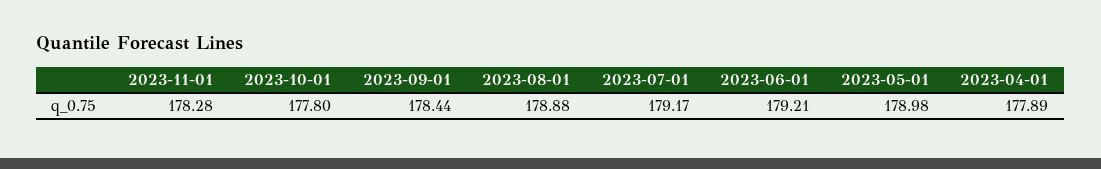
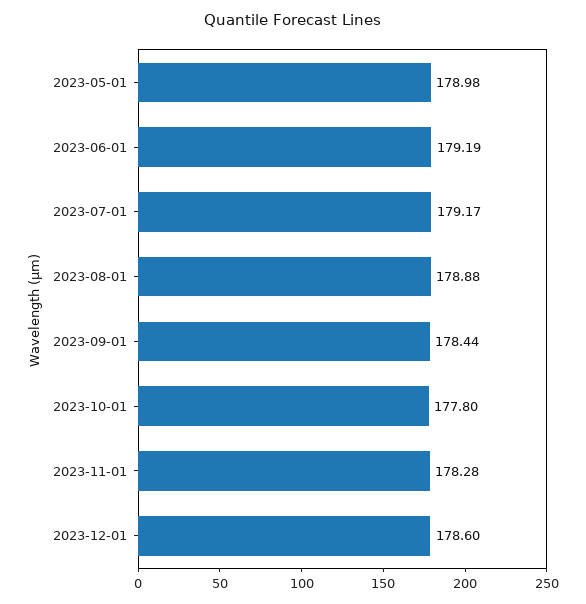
2023-06-01: 179.21 -> 179.19
2023-04-01: 177.89 -> none
2023-12-01: none -> 178.6

